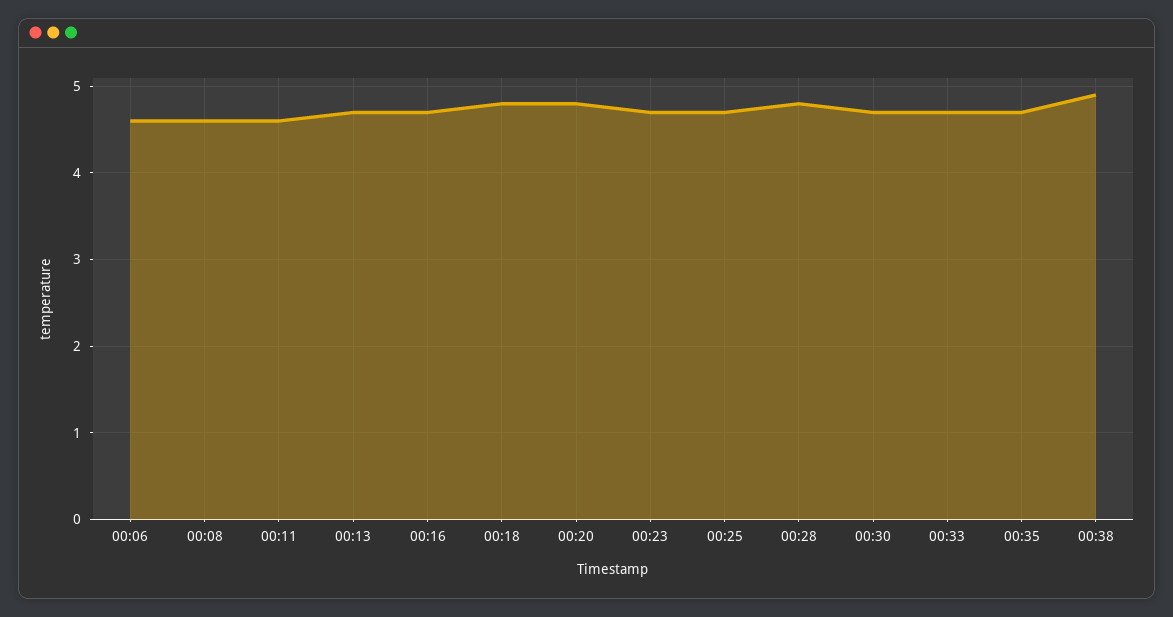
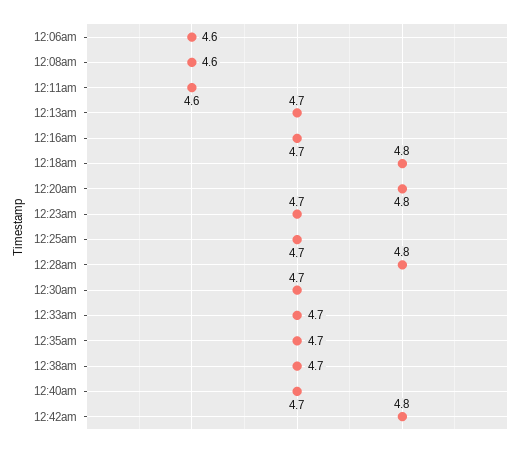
00:38: 4.9 -> 4.7
12:40am: none -> 4.7
12:42am: none -> 4.8

